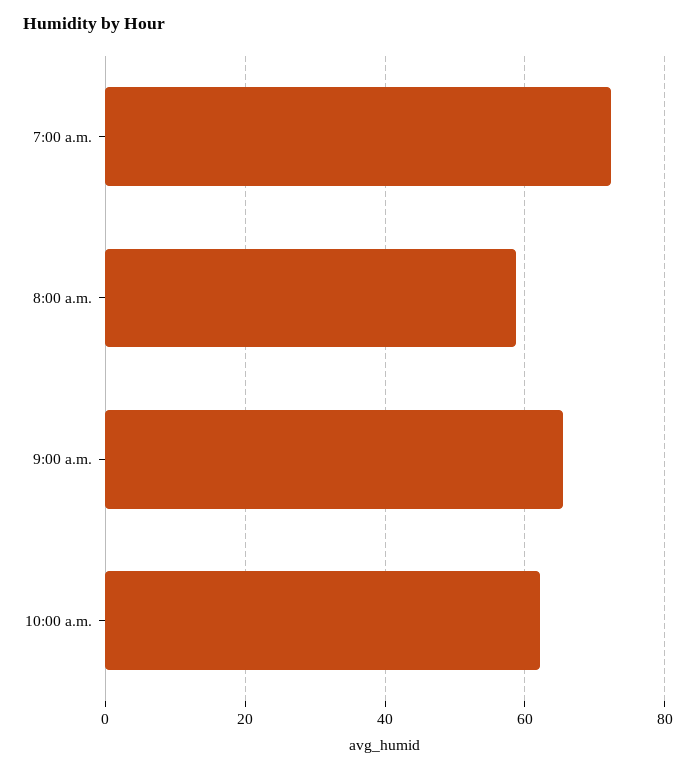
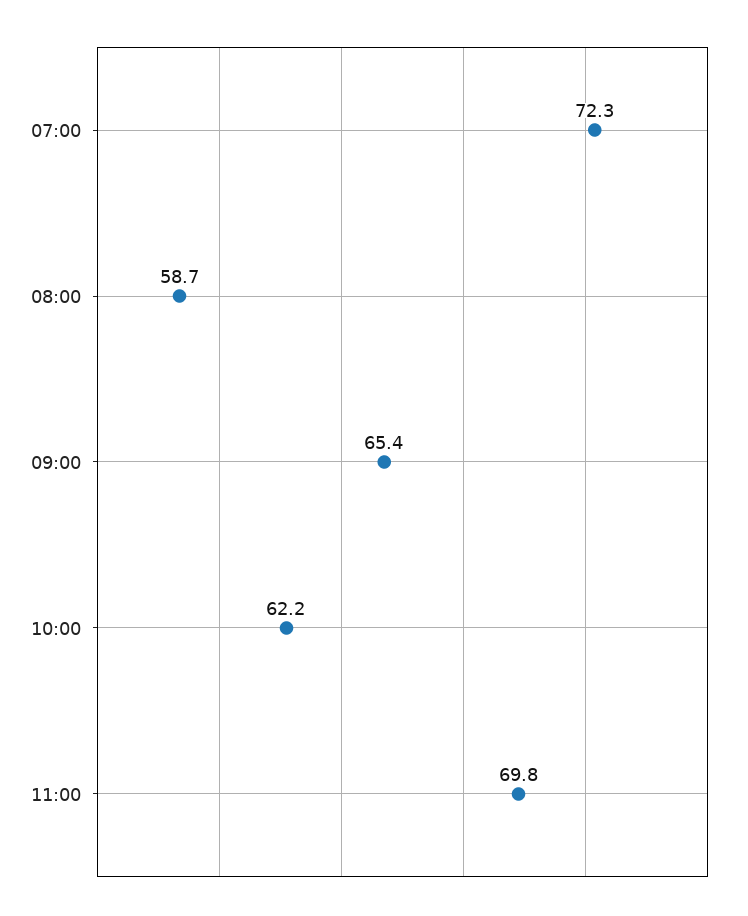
11:00: none -> 69.8

